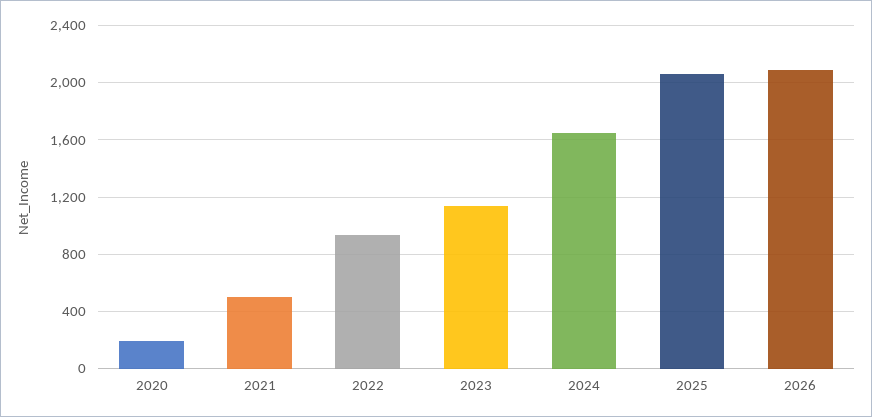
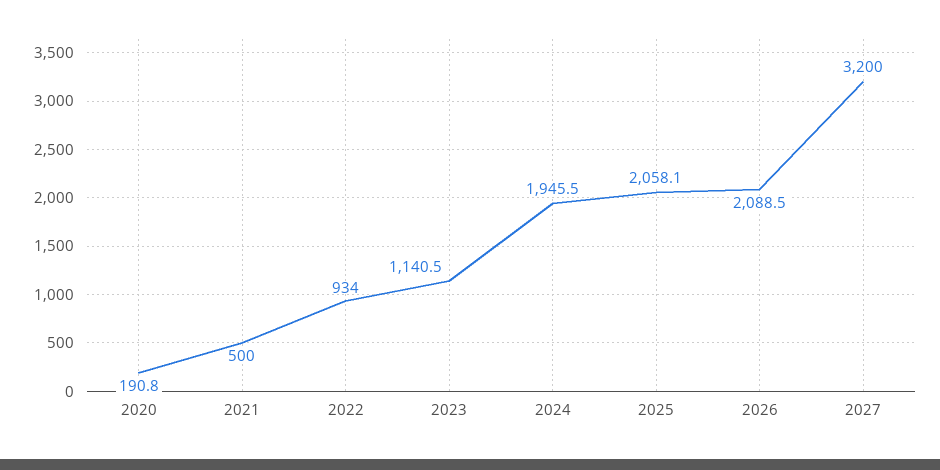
2024: 1650 -> 1945.5
2027: none -> 3200

